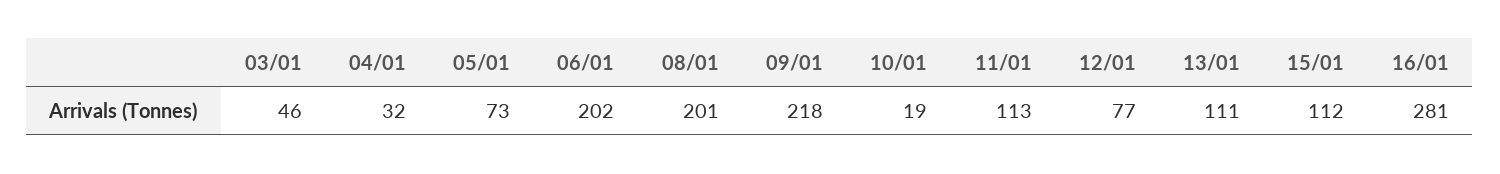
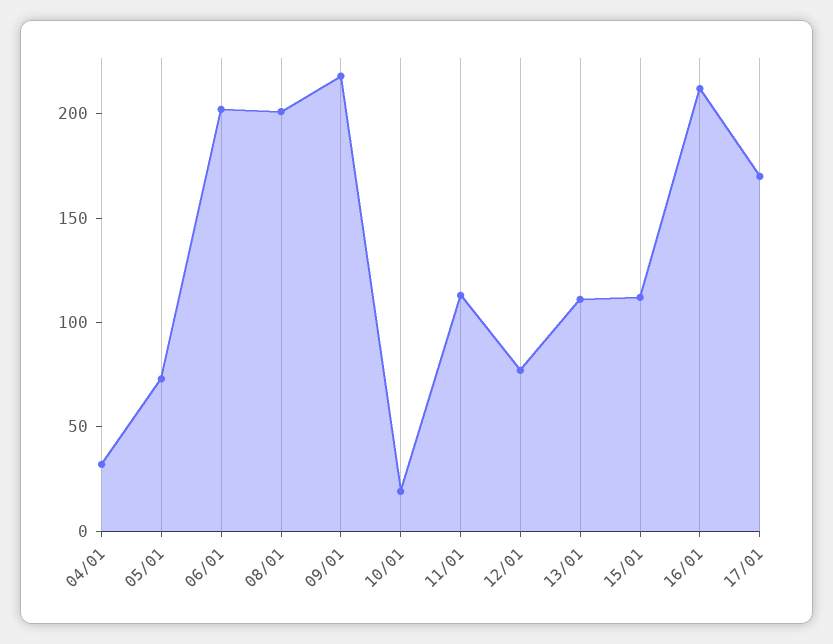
03/01: 46 -> none
16/01: 281 -> 210
17/01: none -> 170

